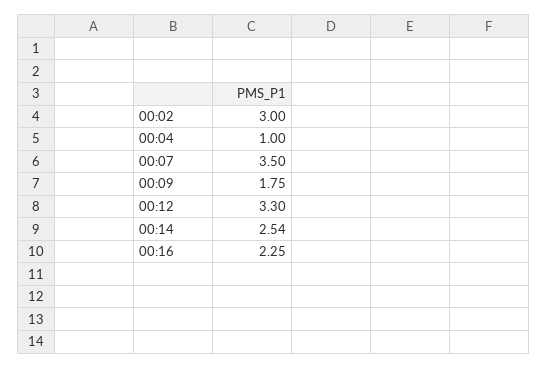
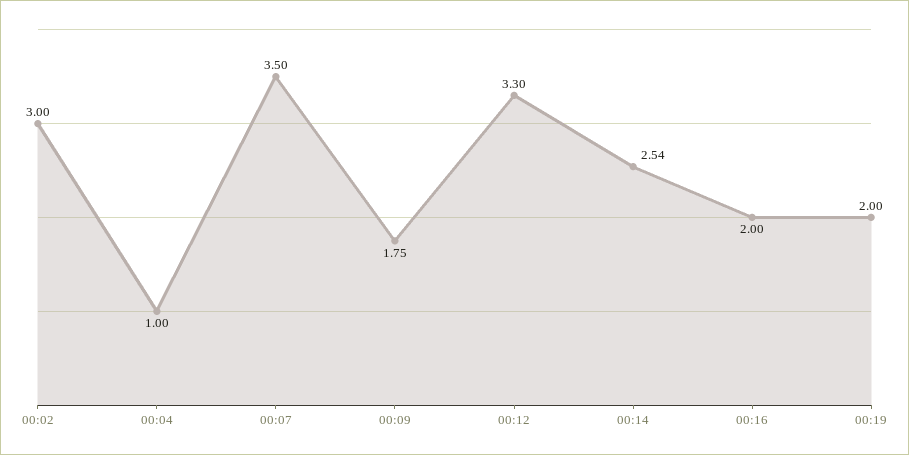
00:16: 2.25 -> 2
00:19: none -> 2

